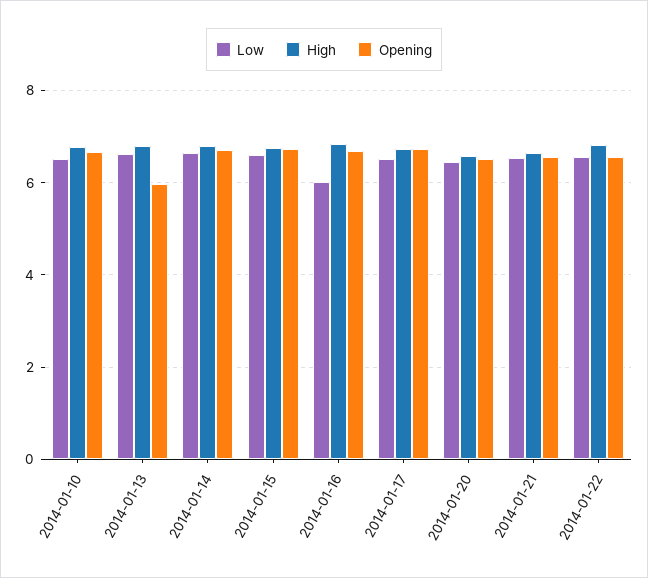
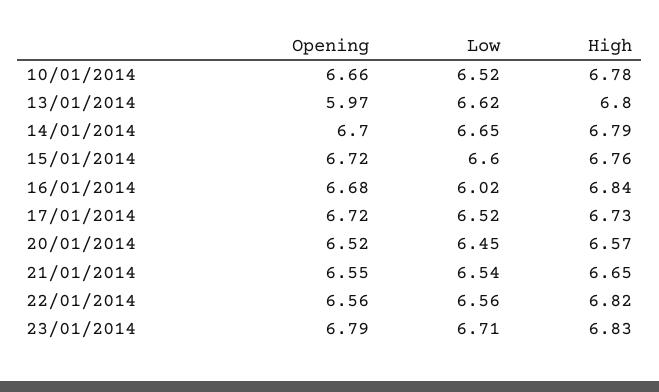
Opening, 23/01/2014: none -> 6.79
Low, 23/01/2014: none -> 6.71
High, 23/01/2014: none -> 6.83

